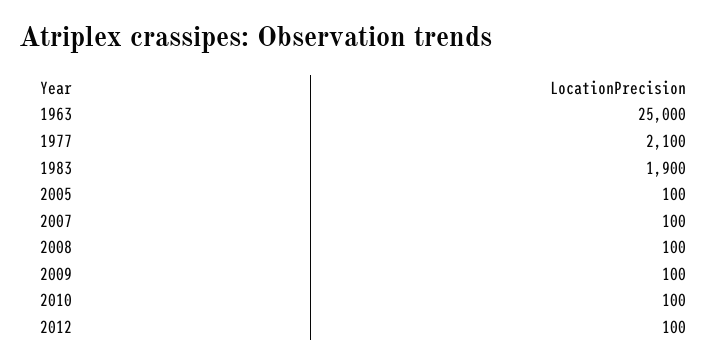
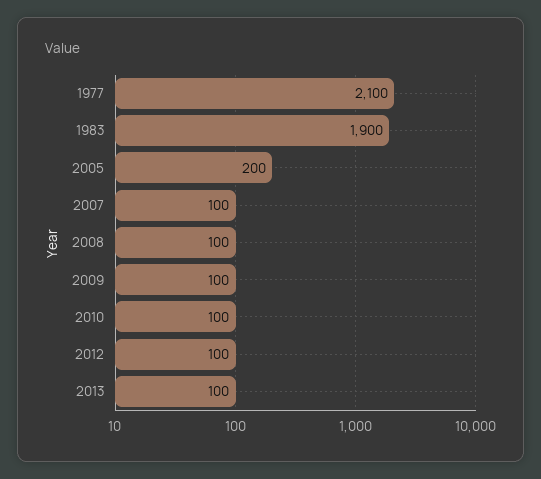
1963: 25000 -> none
2005: 100 -> 200
2013: none -> 100

